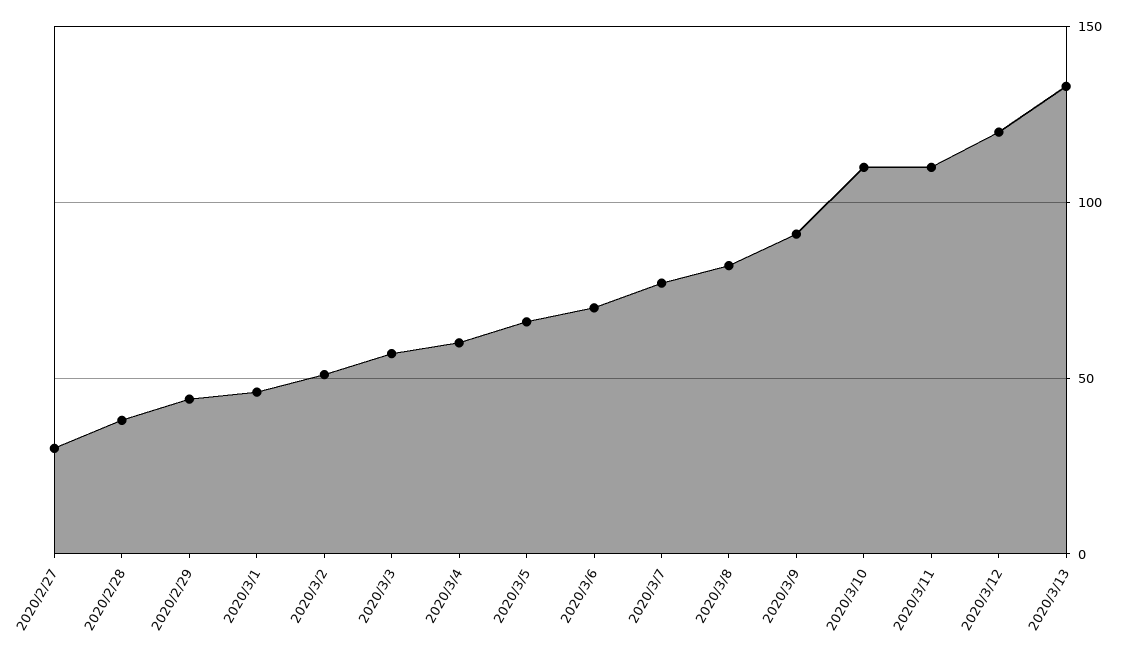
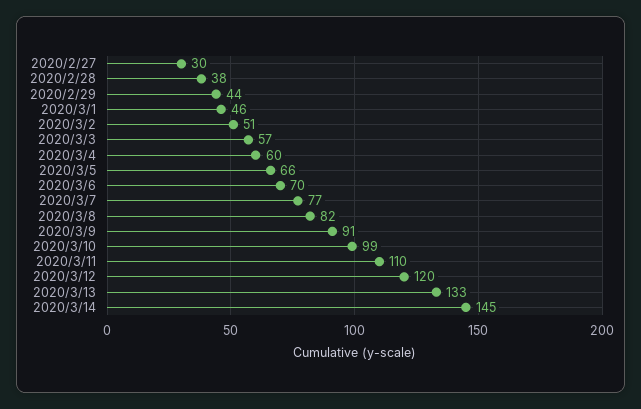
2020/3/10: 110 -> 99
2020/3/14: none -> 145

